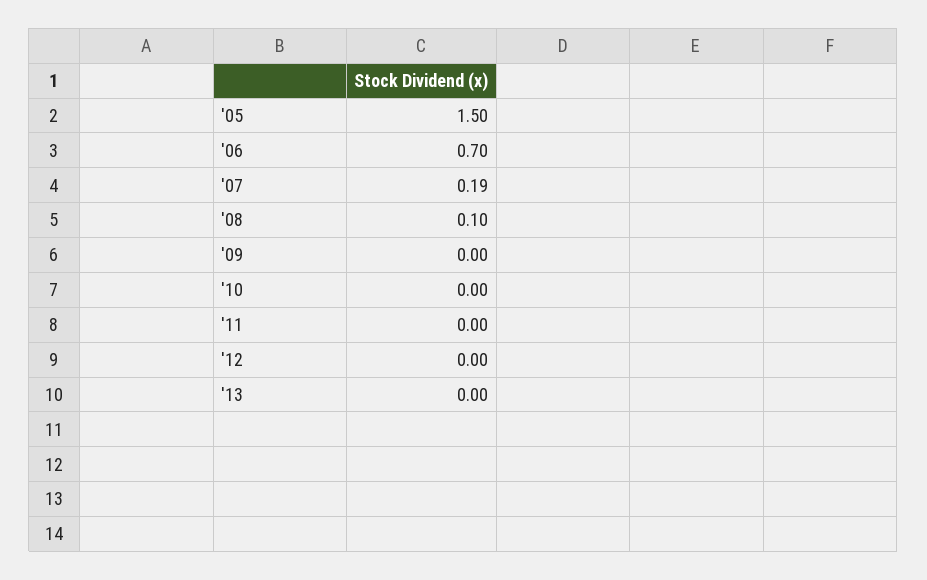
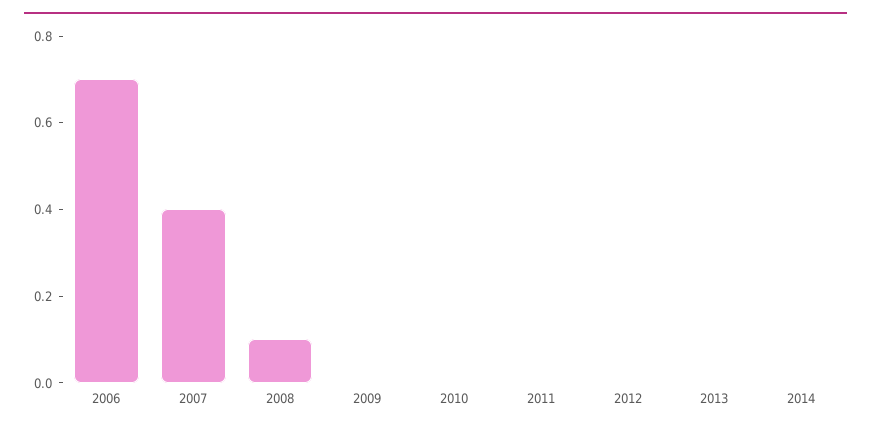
'05: 1.5 -> none
'07: 0.19 -> 0.4
2014: none -> 0

